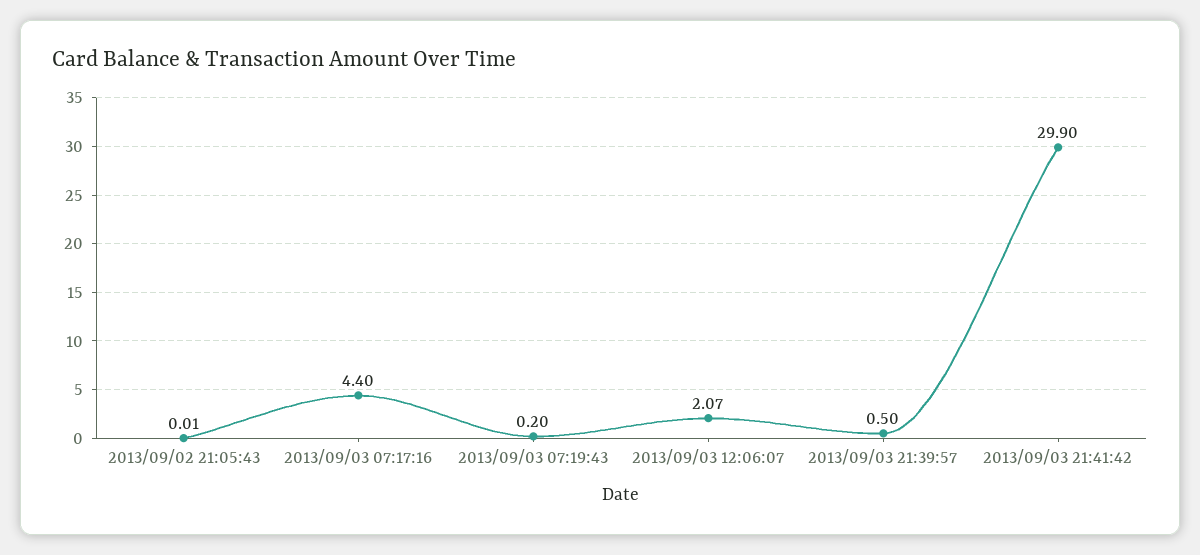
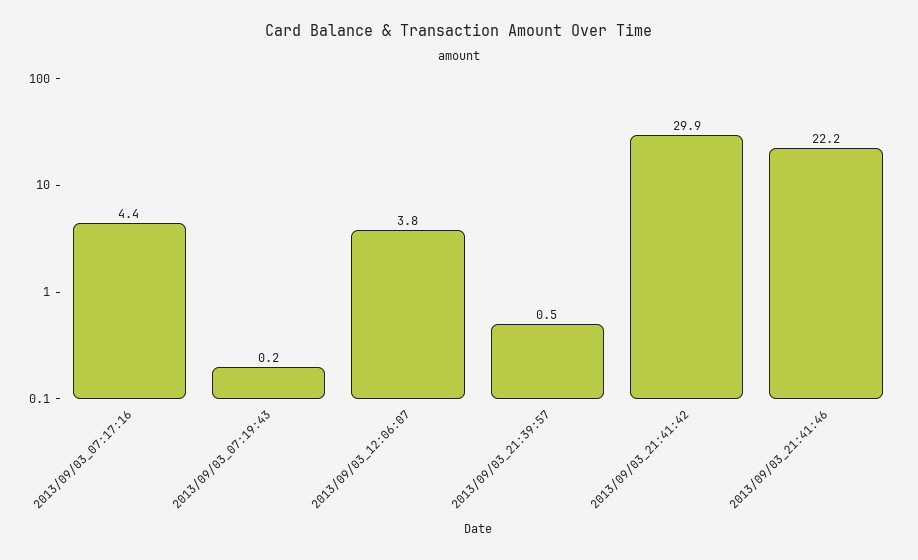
2013/09/02 21:05:43: 0.01 -> none
2013/09/03 12:06:07: 2.07 -> 3.8
2013/09/03_21:41:46: none -> 22.2

